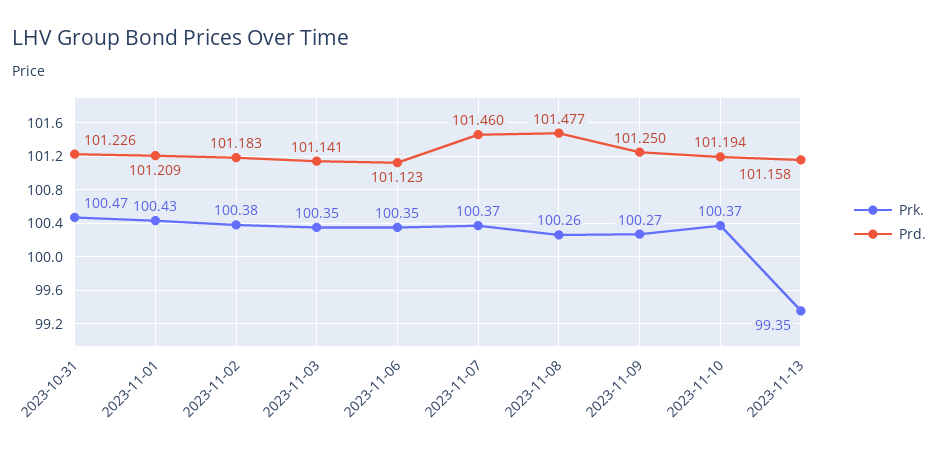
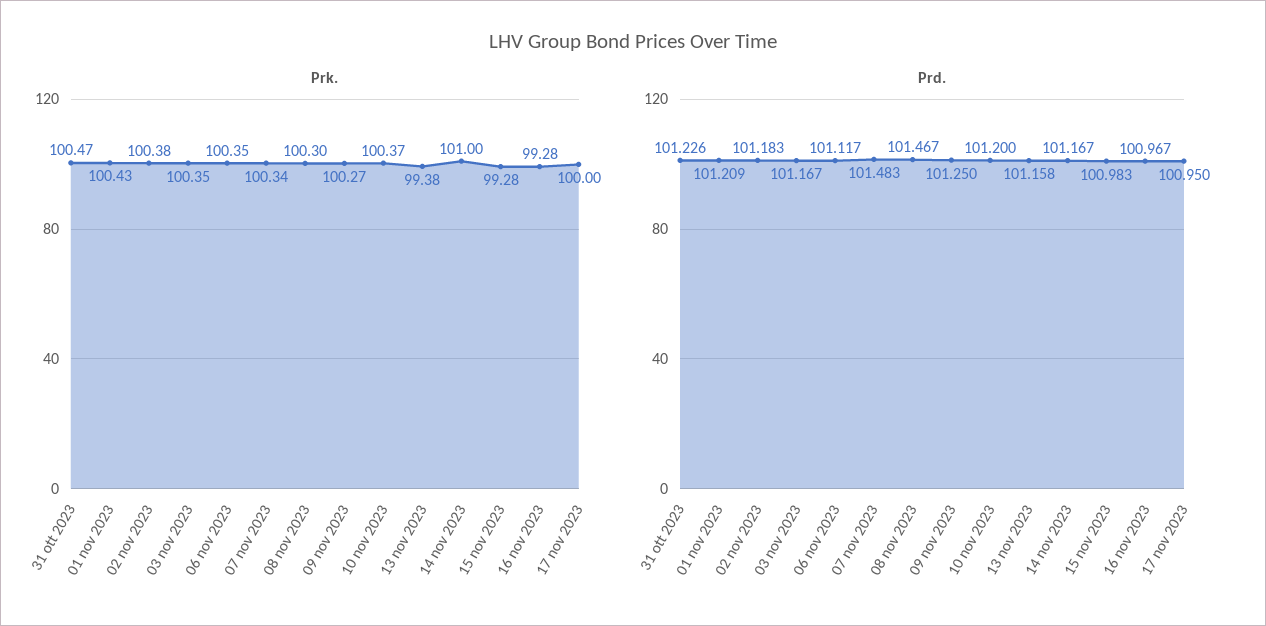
Prd., 2023-11-03: 101.141 -> 101.167
Prd., 2023-11-06: 101.123 -> 101.117
Prk., 2023-11-07: 100.37 -> 100.34
Prd., 2023-11-07: 101.46 -> 101.483
Prk., 2023-11-08: 100.26 -> 100.3
Prd., 2023-11-08: 101.477 -> 101.467
Prd., 2023-11-10: 101.194 -> 101.2
Prk., 2023-11-13: 99.35 -> 99.38
Prk., 14 nov 2023: none -> 101
Prk., 15 nov 2023: none -> 99.28
Prk., 16 nov 2023: none -> 99.28
Prk., 17 nov 2023: none -> 100
Prd., 14 nov 2023: none -> 101.167
Prd., 15 nov 2023: none -> 100.983
Prd., 16 nov 2023: none -> 100.967
Prd., 17 nov 2023: none -> 100.95

